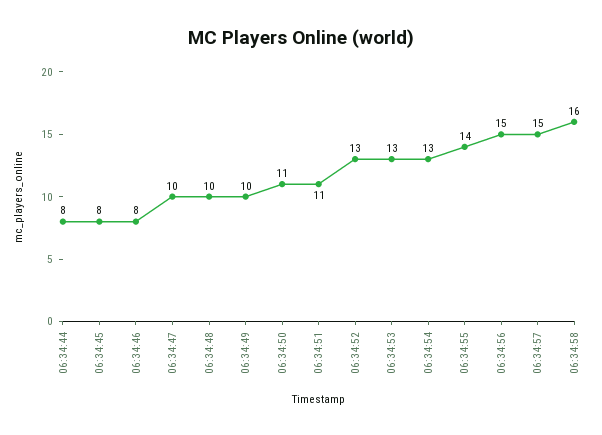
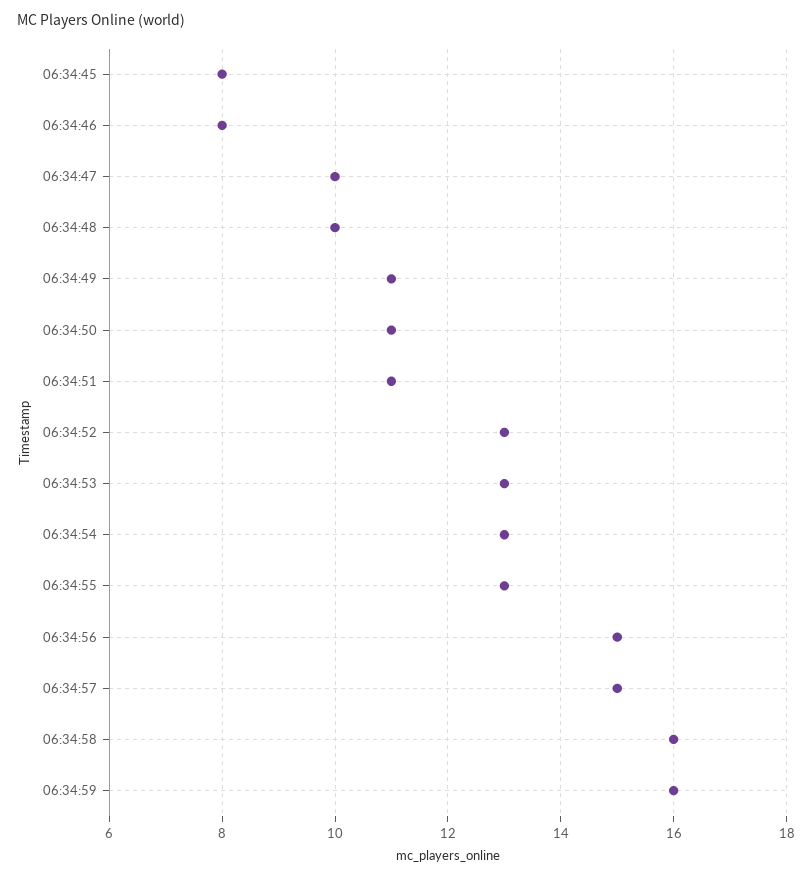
06:34:44: 8 -> none
06:34:49: 10 -> 11
06:34:55: 14 -> 13
06:34:59: none -> 16

